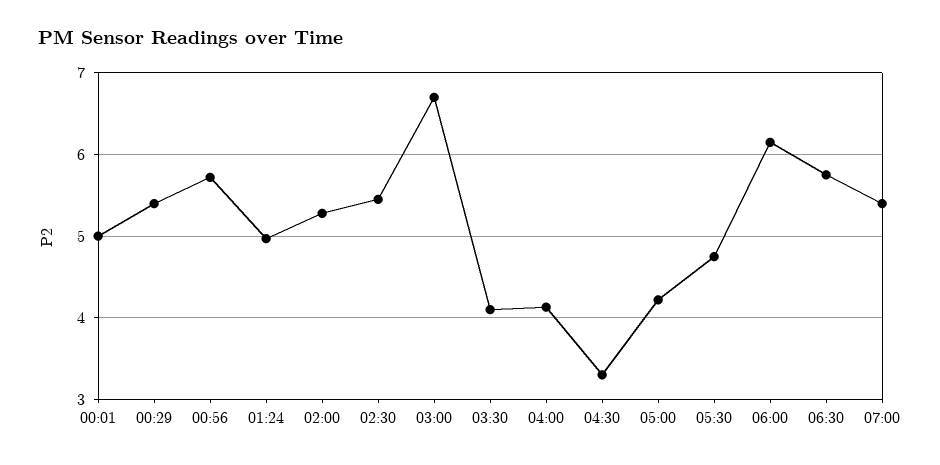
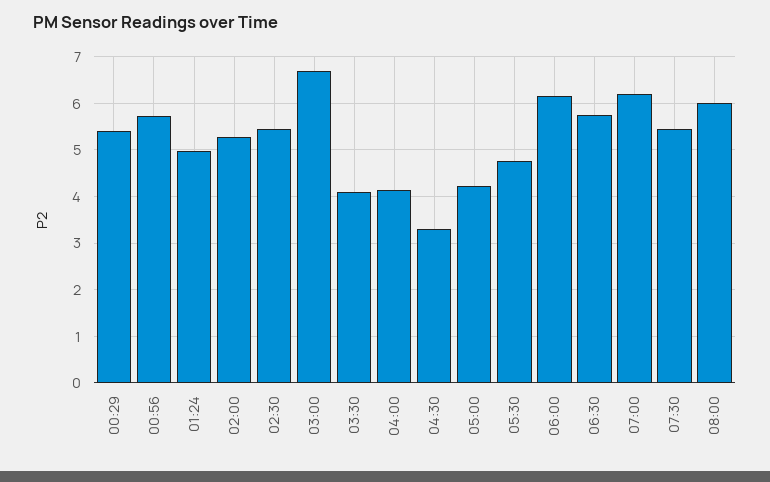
00:01: 5 -> none
07:00: 5.4 -> 6.2
07:30: none -> 5.4
08:00: none -> 6

